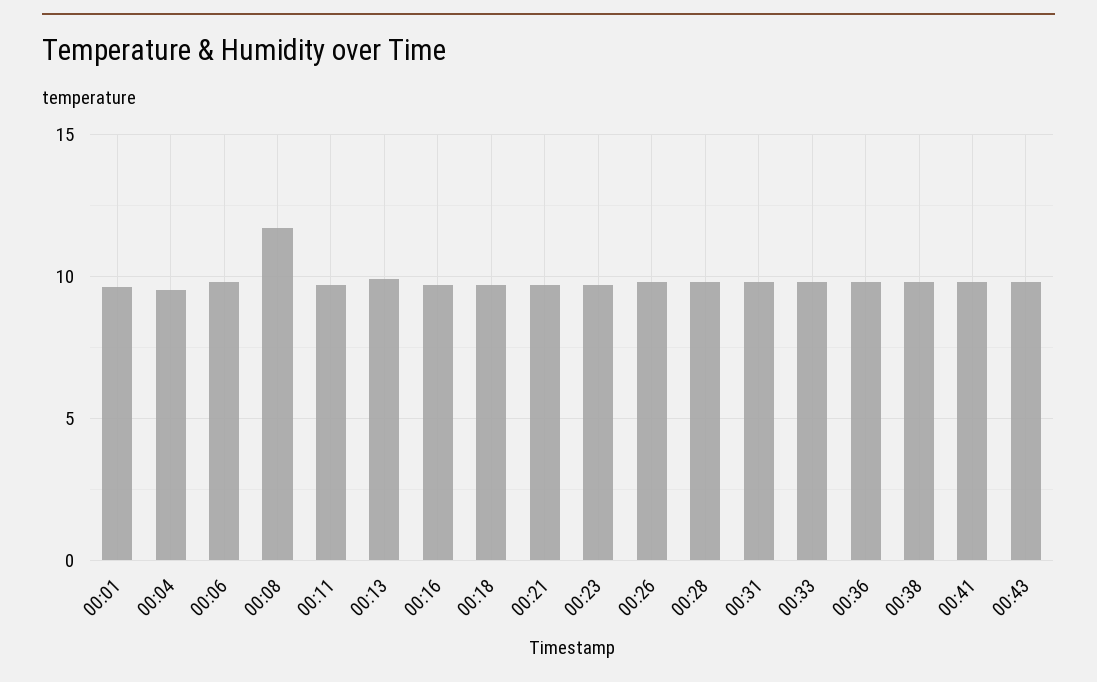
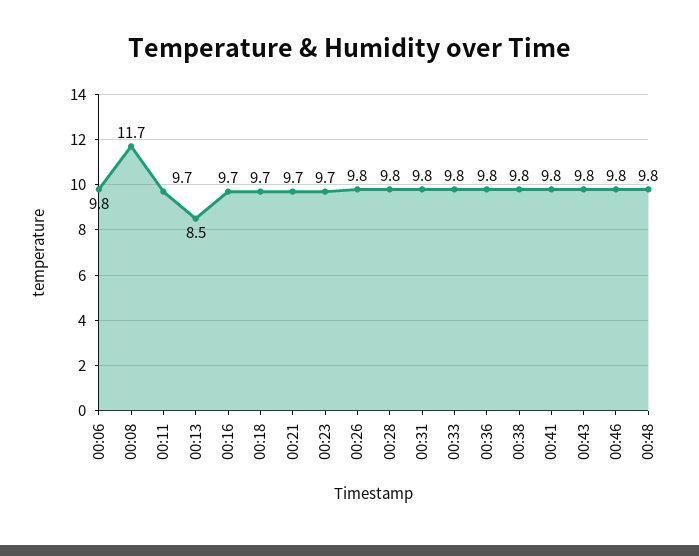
00:01: 9.5 -> none
00:04: 9.5 -> none
00:13: 10 -> 8.5
00:46: none -> 9.8
00:48: none -> 9.8

